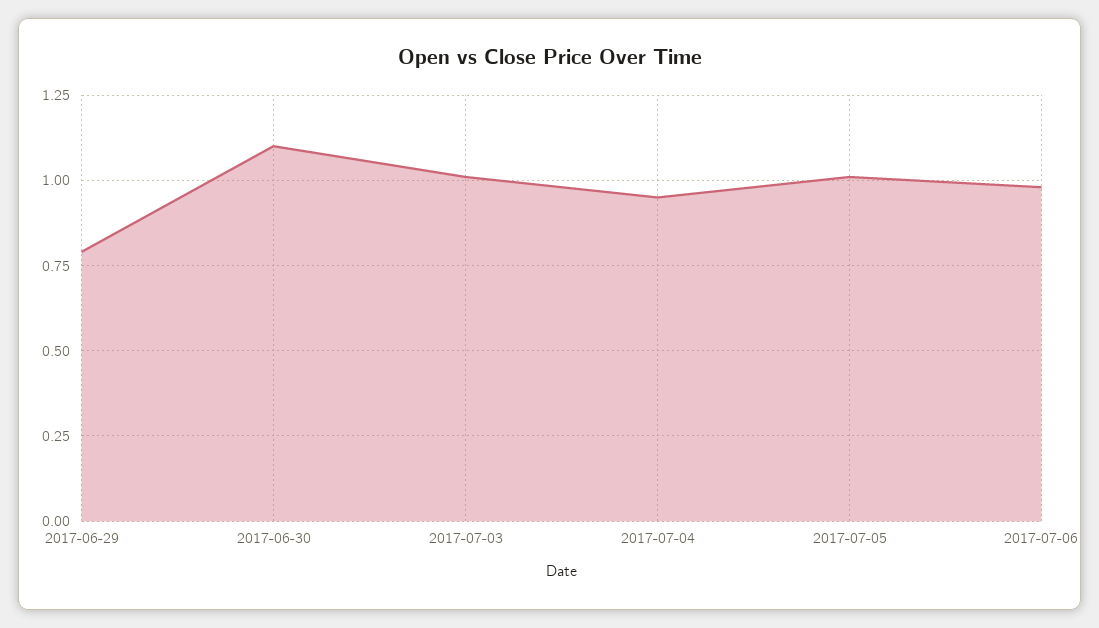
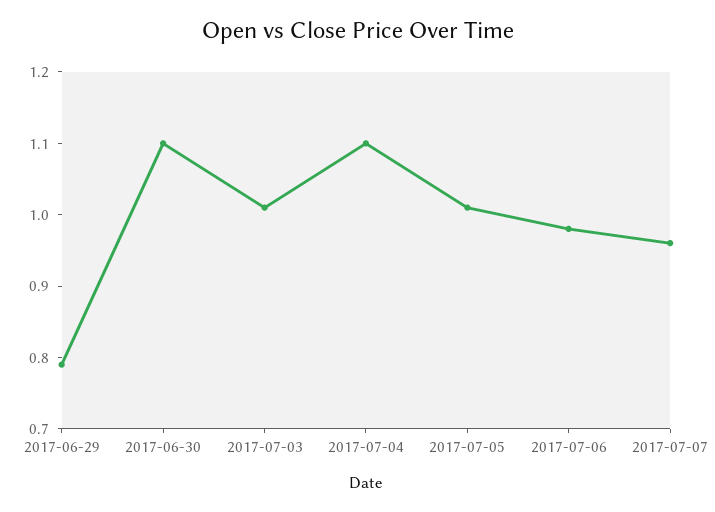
2017-07-04: 0.95 -> 1.1
2017-07-07: none -> 0.95

